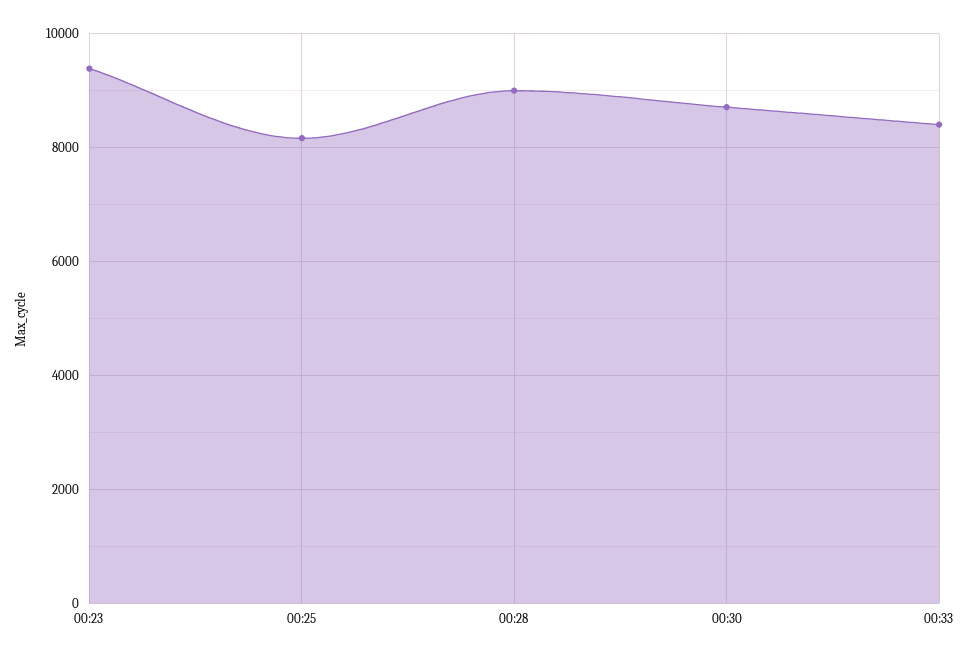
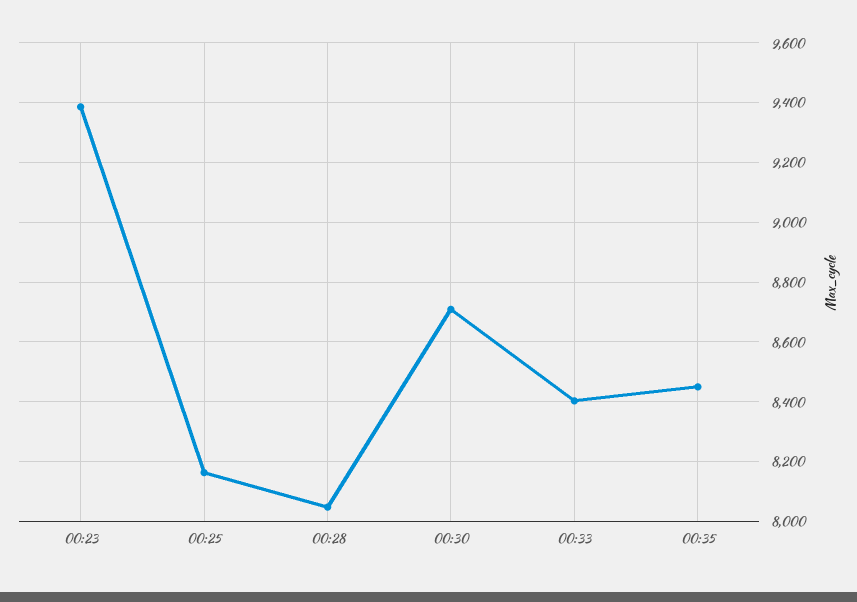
00:28: 9000 -> 8050
00:35: none -> 8450

